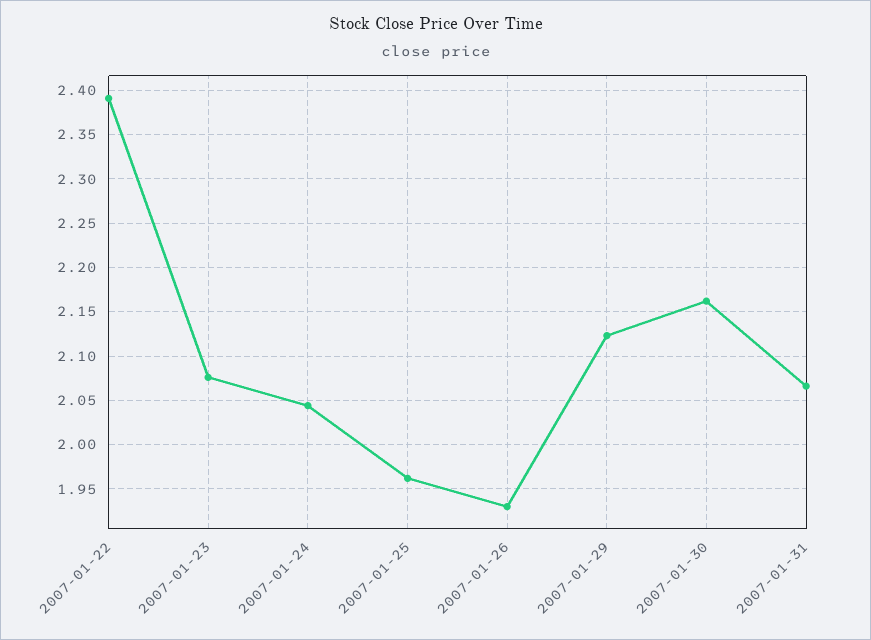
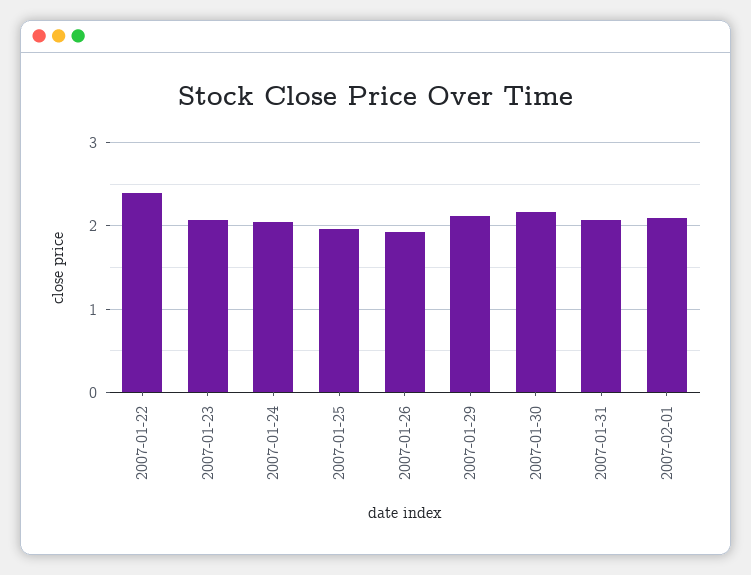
2007-02-01: none -> 2.1

